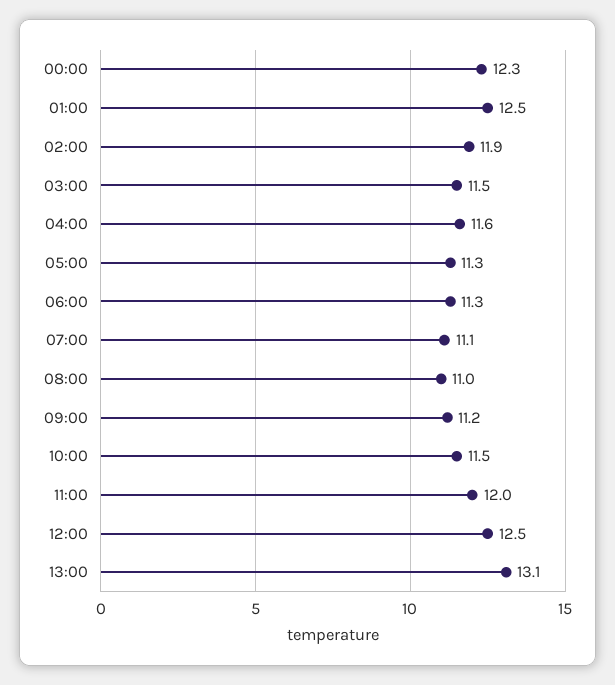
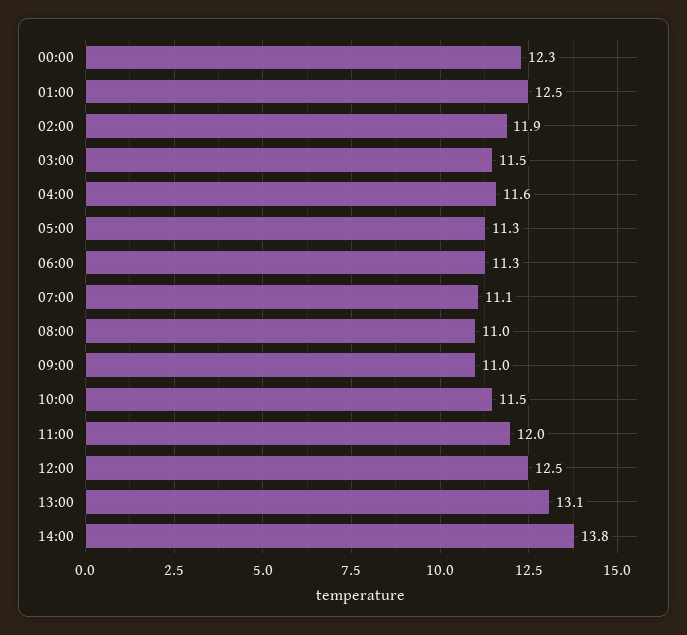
09:00: 11.2 -> 11
14:00: none -> 13.8

